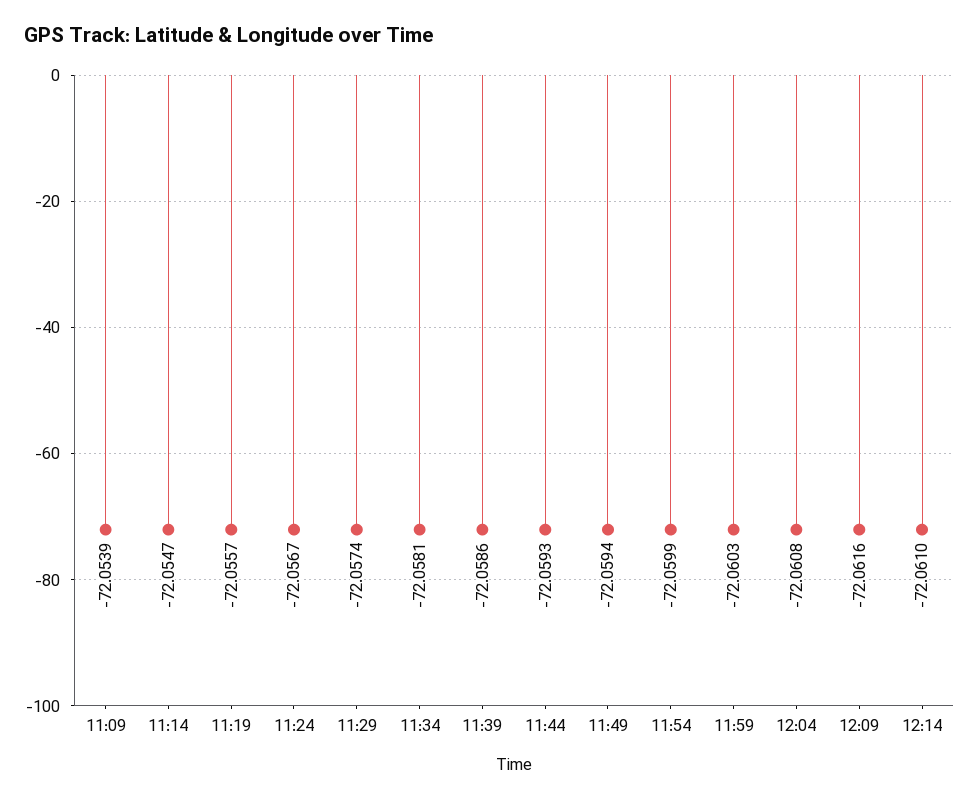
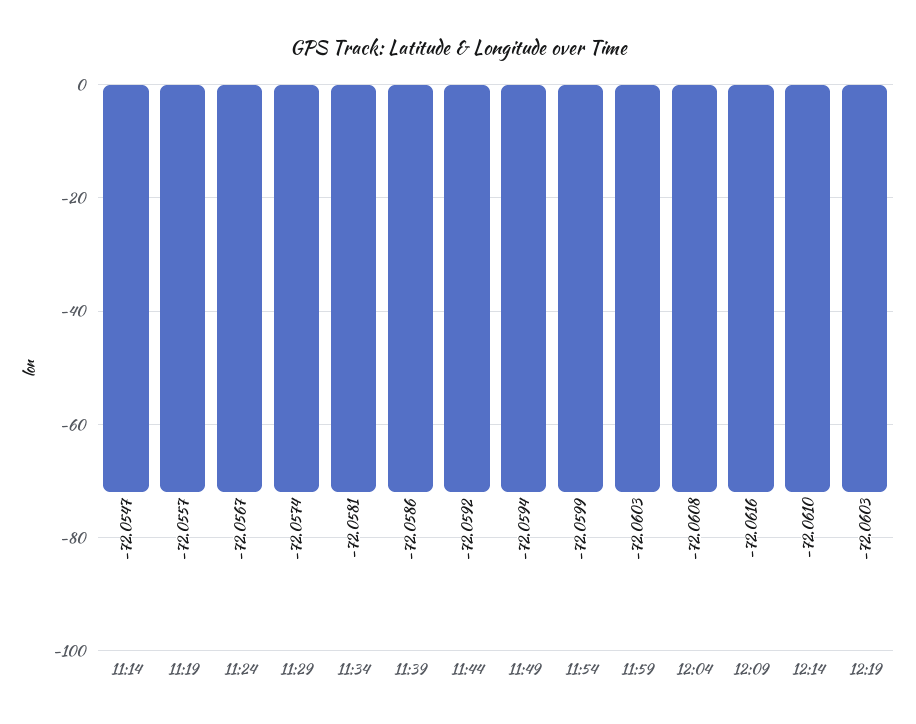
11:09: -72.0539 -> none
11:44: -72.0593 -> -72.0592
12:19: none -> -72.0603

